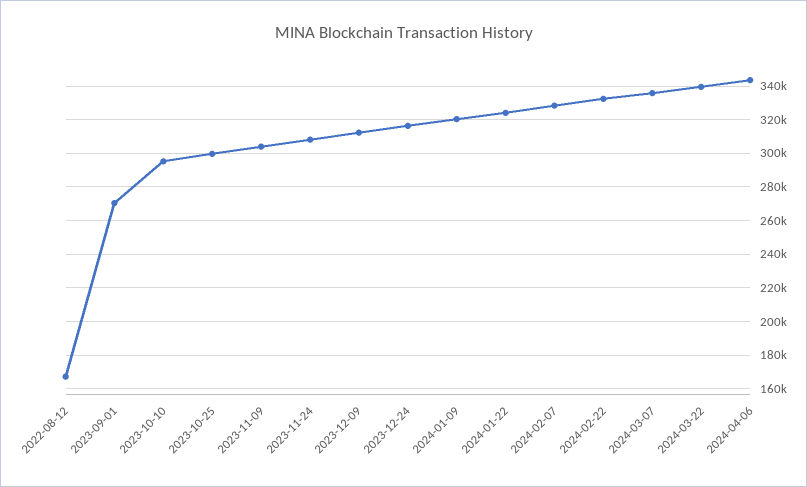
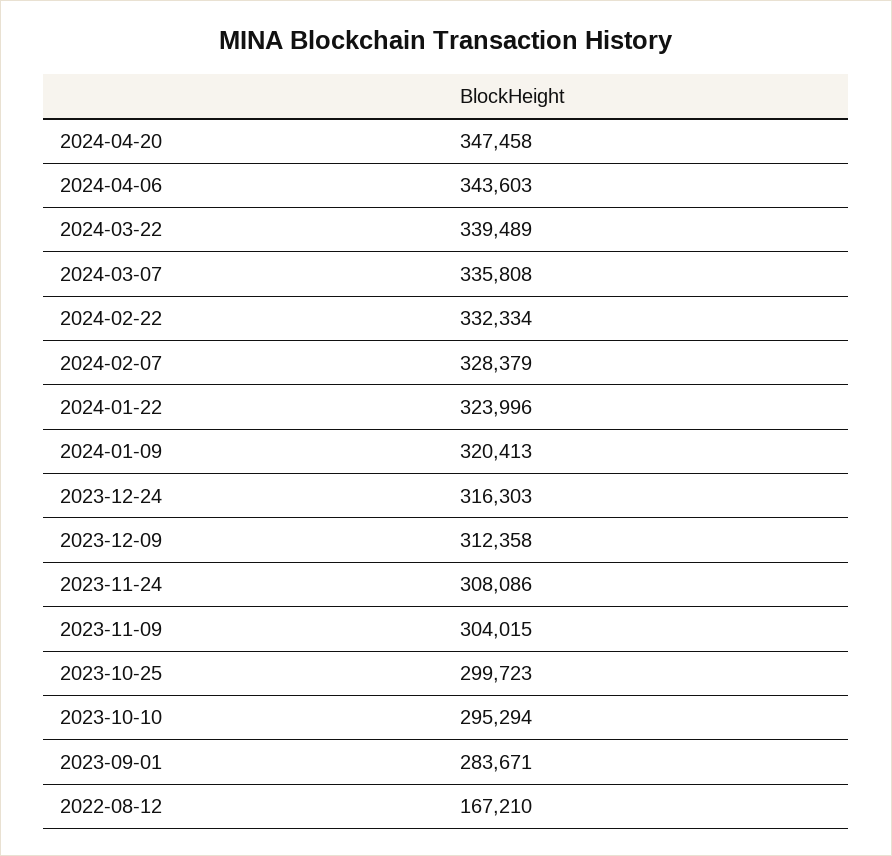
2023-09-01: 270000 -> 283671
2024-04-20: none -> 347458

